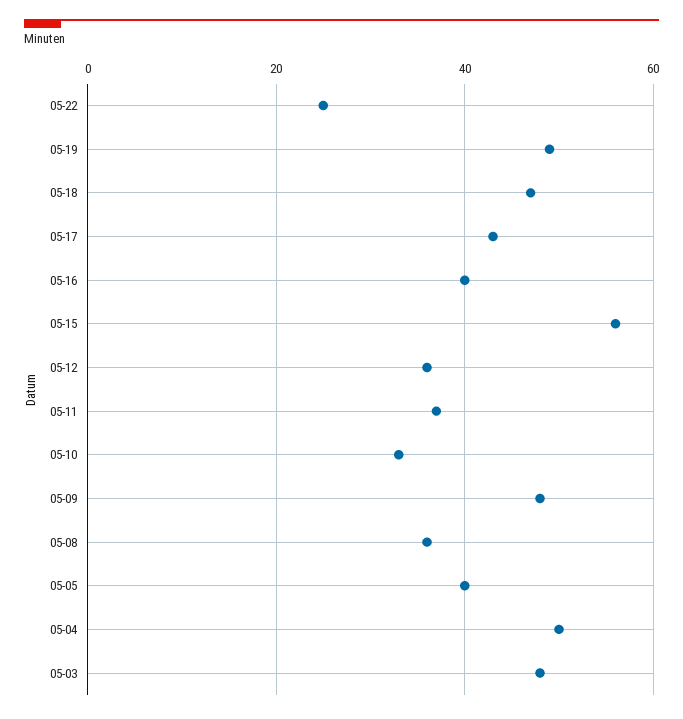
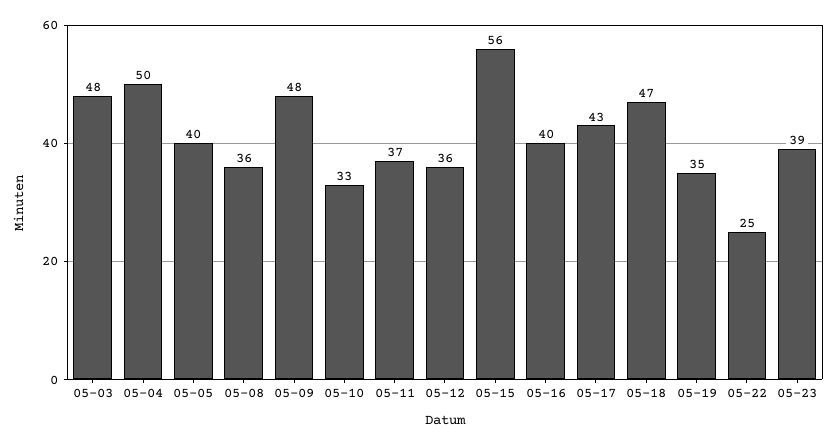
05-19: 50 -> 35
05-23: none -> 39

